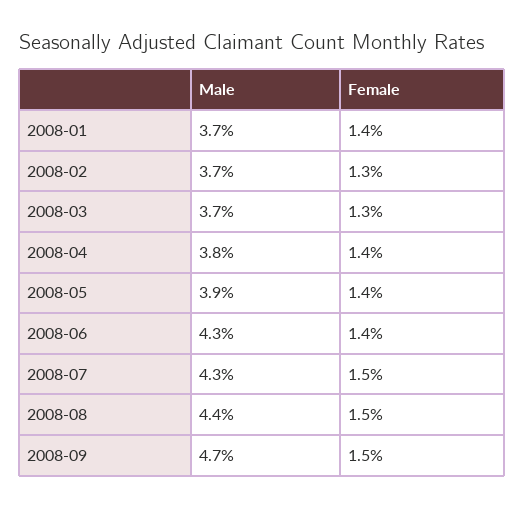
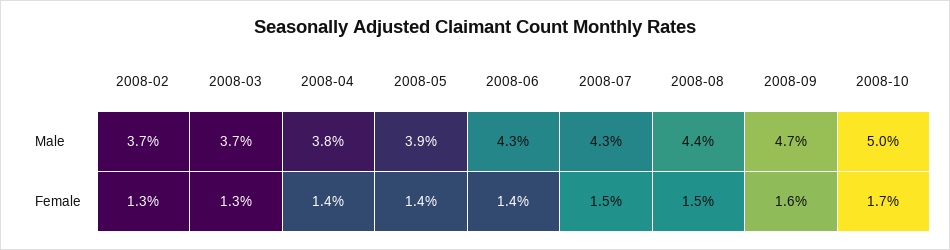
Male, 2008-01: 3.7 -> none
Female, 2008-01: 1.4 -> none
Female, 2008-09: 1.5 -> 1.6
Male, 2008-10: none -> 5
Female, 2008-10: none -> 1.7

